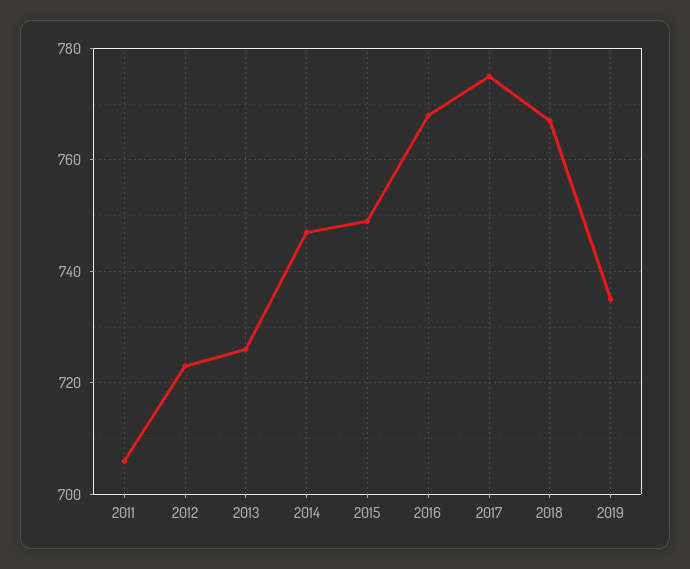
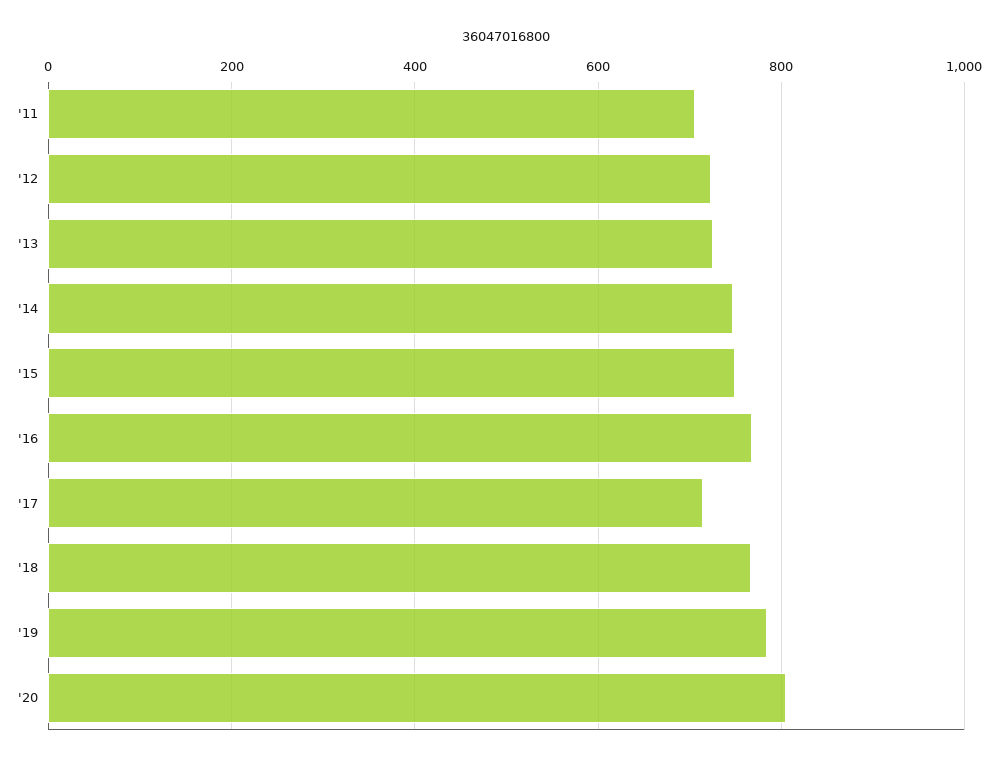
2017: 775 -> 720
2019: 735 -> 780
'20: none -> 800

